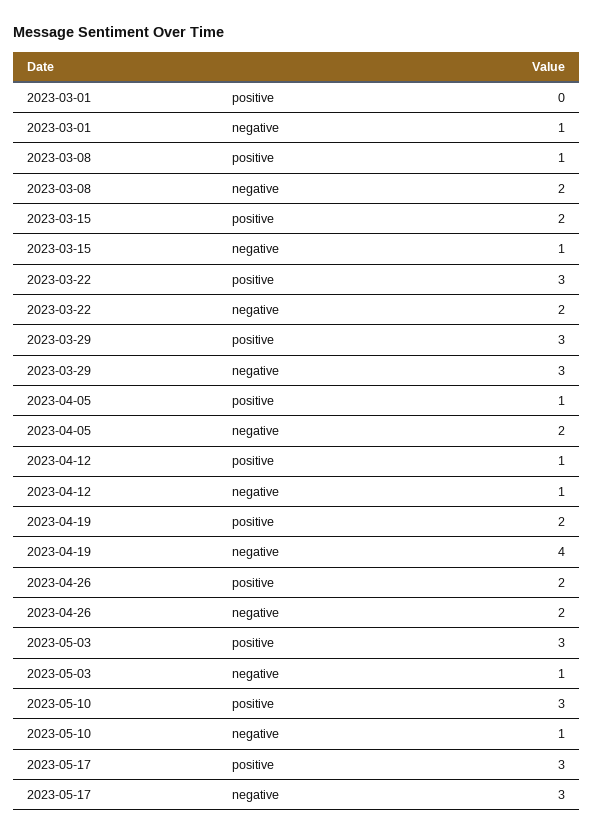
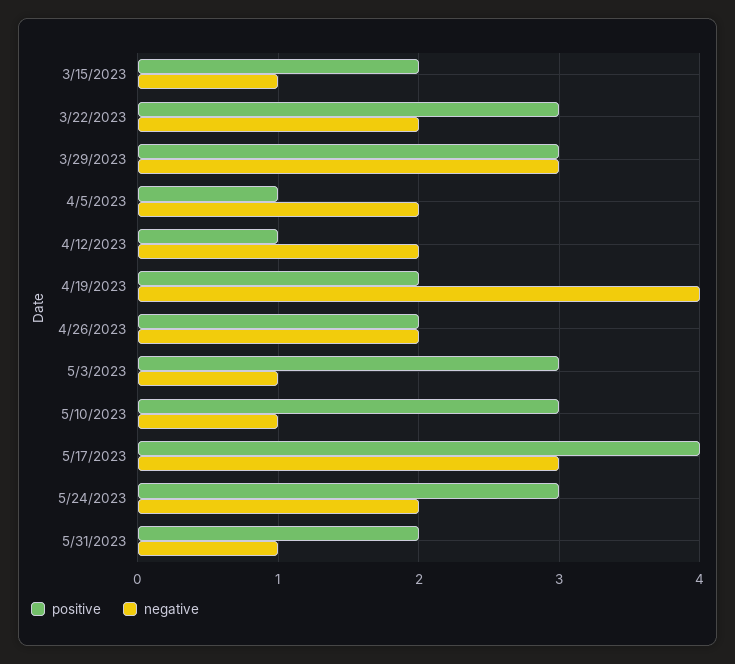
positive, 2023-03-01: 0 -> none
negative, 2023-03-01: 1 -> none
positive, 2023-03-08: 1 -> none
negative, 2023-03-08: 2 -> none
negative, 2023-04-12: 1 -> 2
positive, 2023-05-17: 3 -> 4
positive, 5/24/2023: none -> 3
negative, 5/24/2023: none -> 2
positive, 5/31/2023: none -> 2
negative, 5/31/2023: none -> 1

